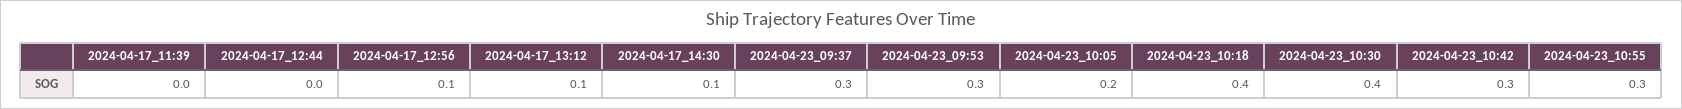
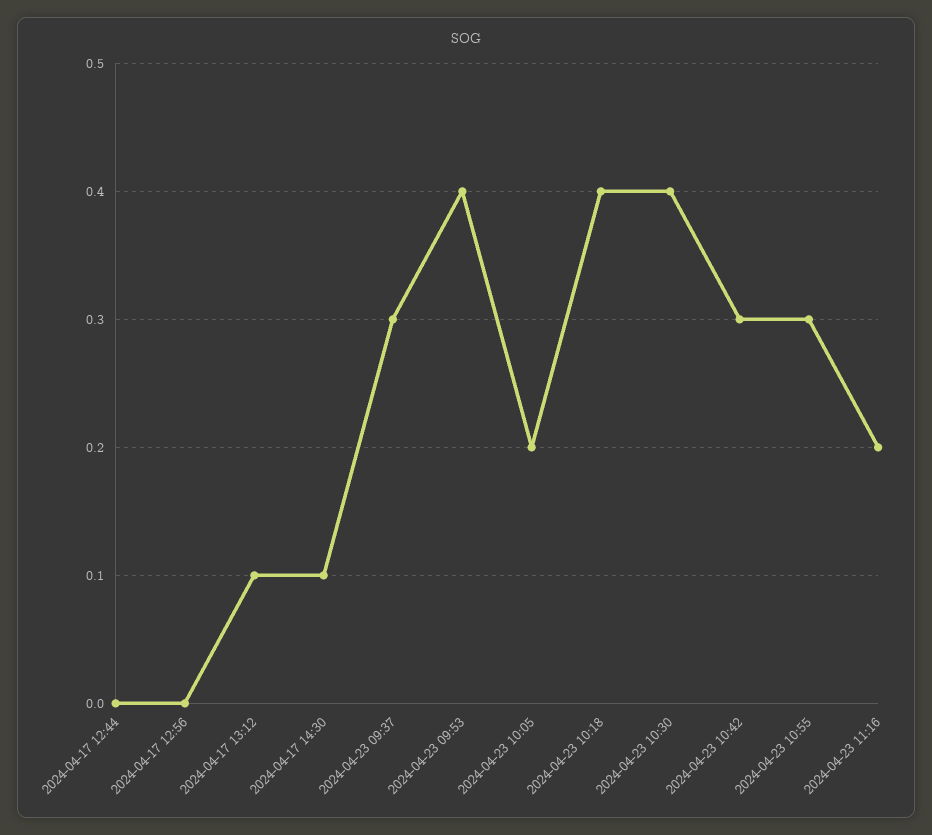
2024-04-17_11:39: 0 -> none
2024-04-17_12:56: 0.1 -> 0
2024-04-23_09:53: 0.3 -> 0.4
2024-04-23 11:16: none -> 0.2

